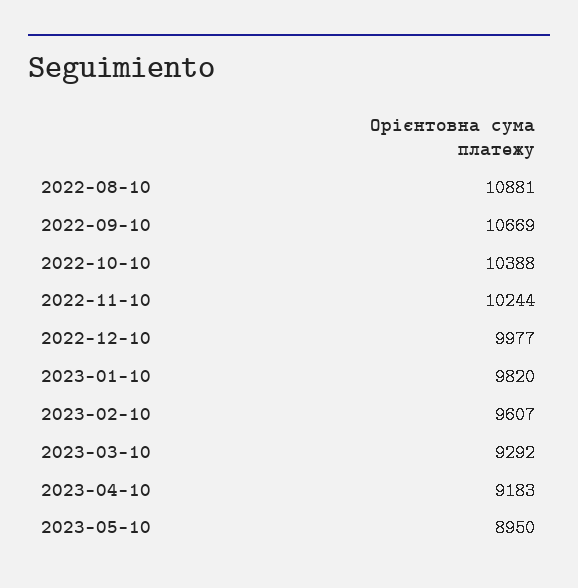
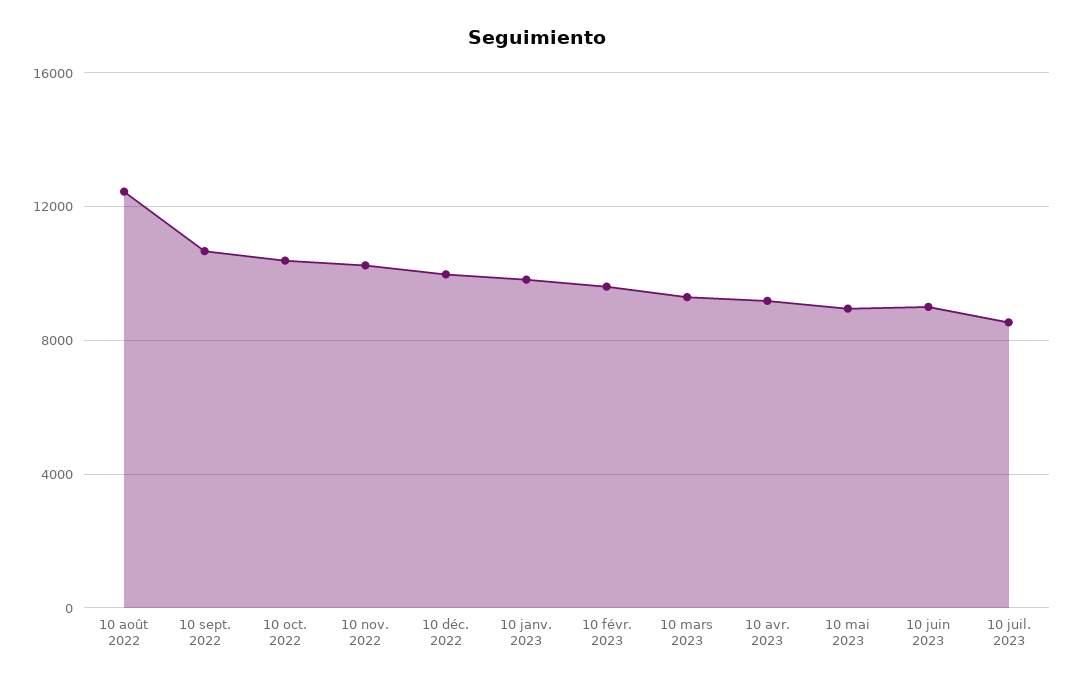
2022-08-10: 10881 -> 12500
10 juin 2023: none -> 9000
10 juil. 2023: none -> 8500

